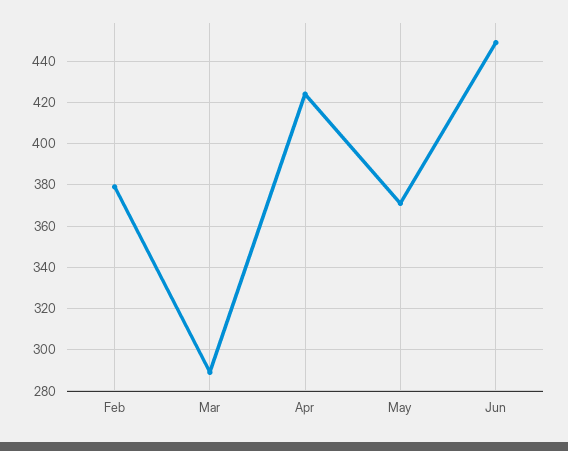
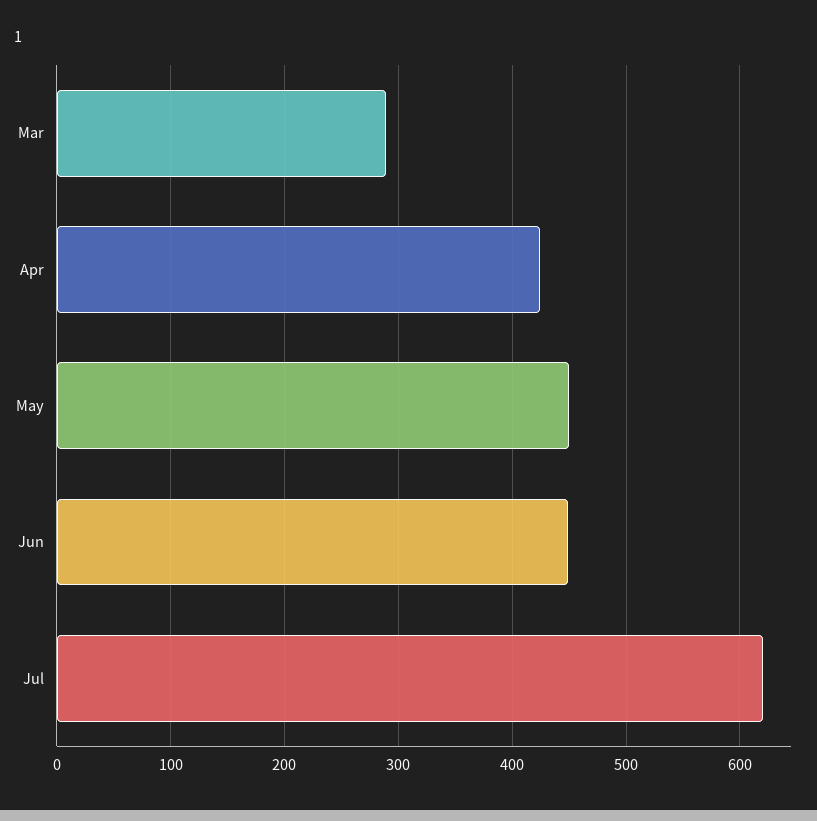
Feb: 380 -> none
May: 370 -> 450
Jul: none -> 620

